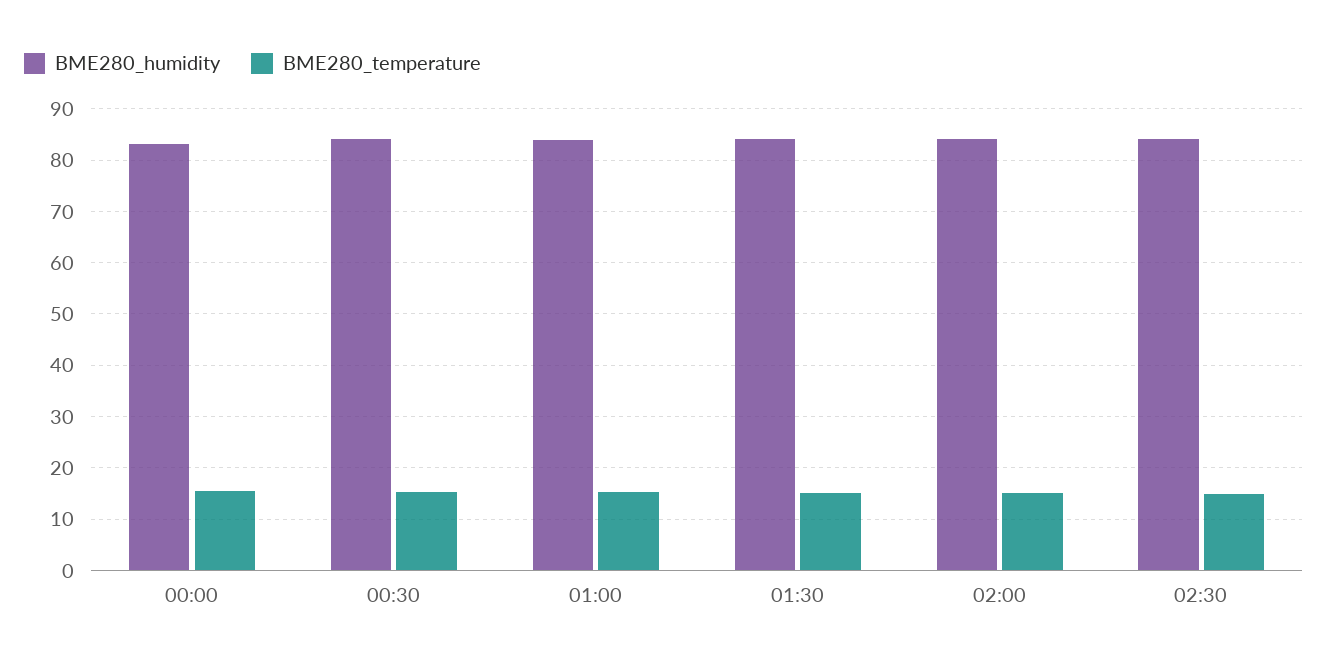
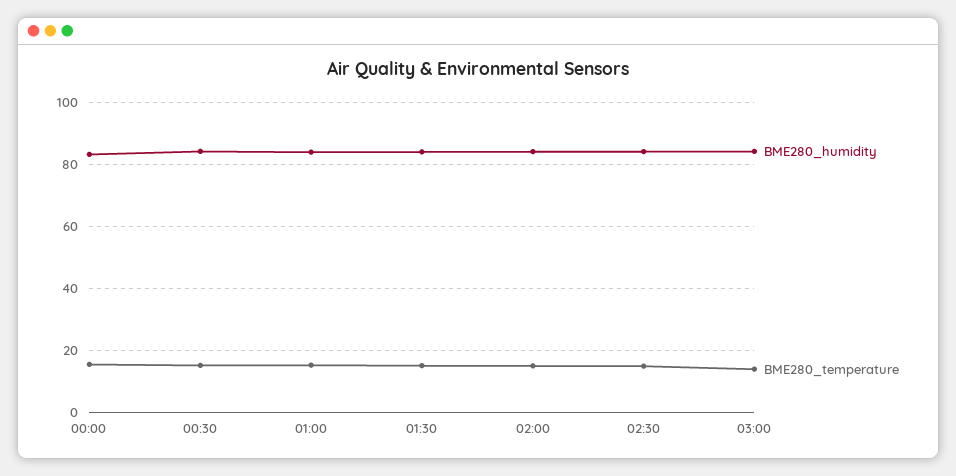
BME280_humidity, 03:00: none -> 84
BME280_temperature, 03:00: none -> 14

